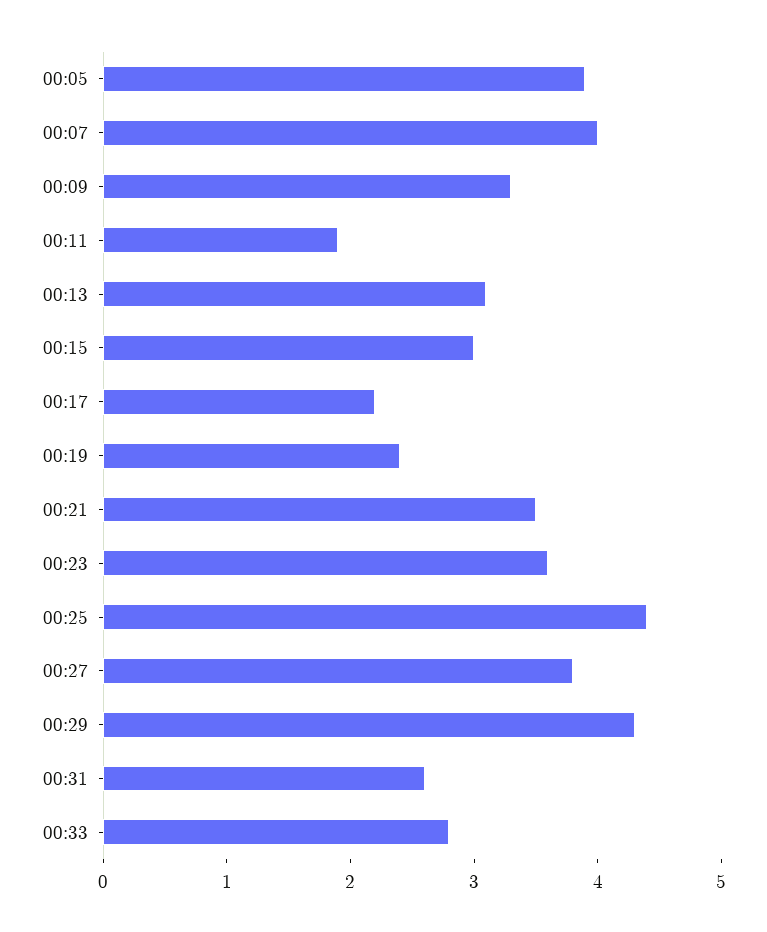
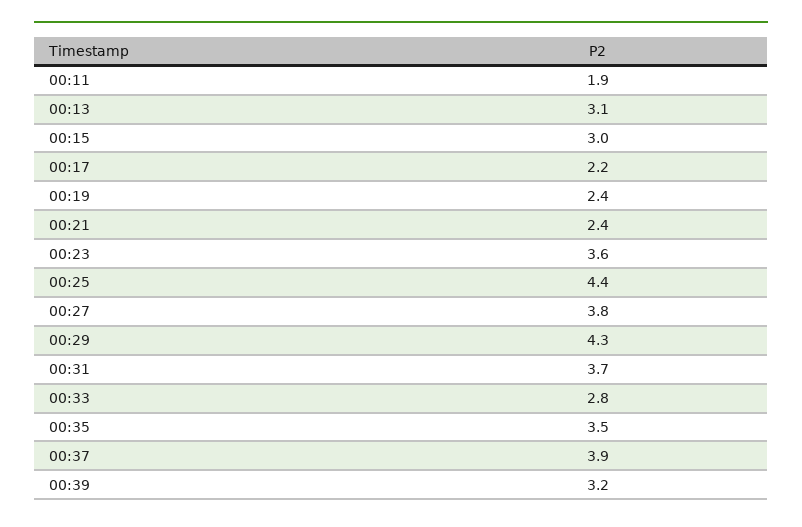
00:05: 3.9 -> none
00:07: 4 -> none
00:09: 3.3 -> none
00:21: 3.5 -> 2.4
00:31: 2.6 -> 3.7
00:35: none -> 3.5
00:37: none -> 3.9
00:39: none -> 3.2

